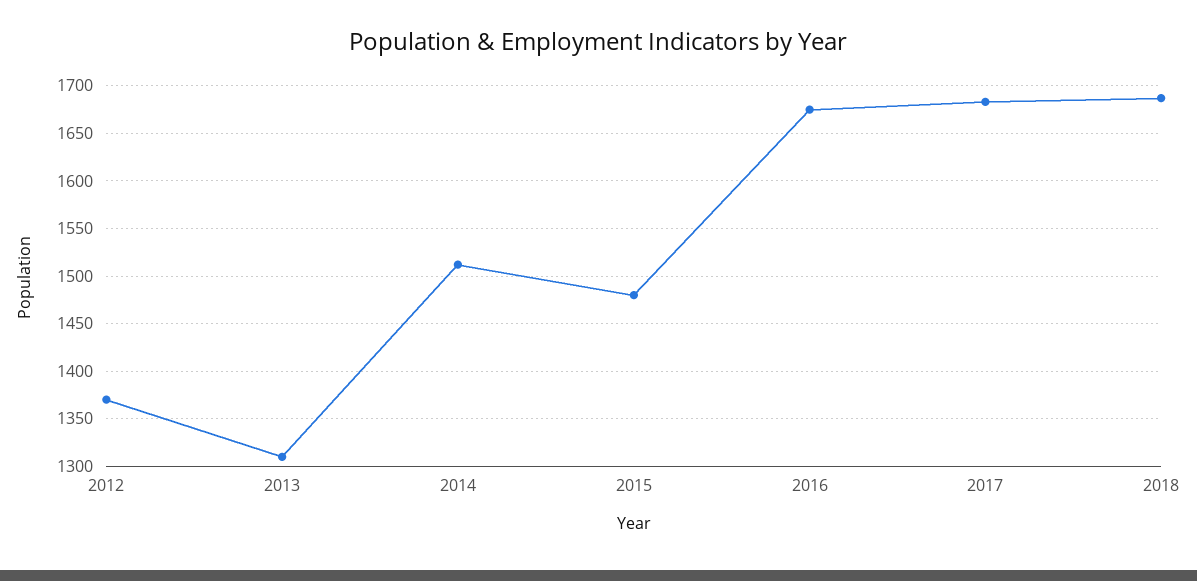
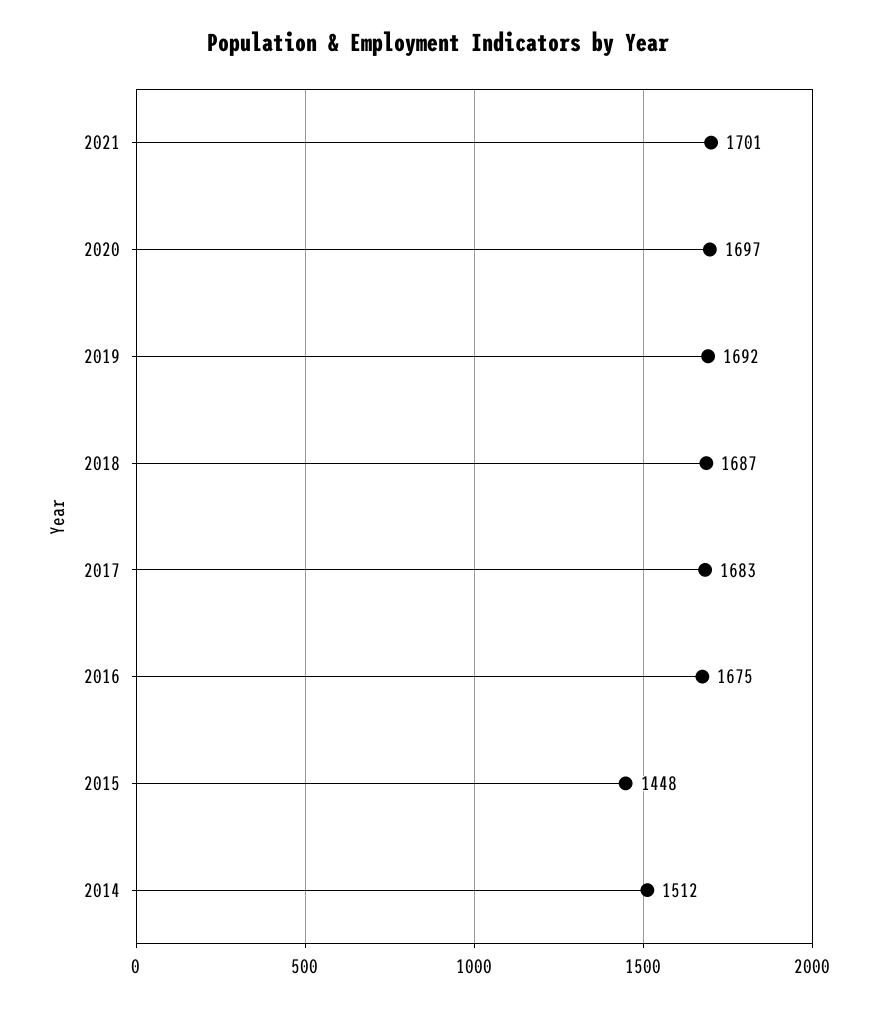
2012: 1370 -> none
2013: 1310 -> none
2015: 1480 -> 1448
2021: none -> 1701
2020: none -> 1697
2019: none -> 1692

